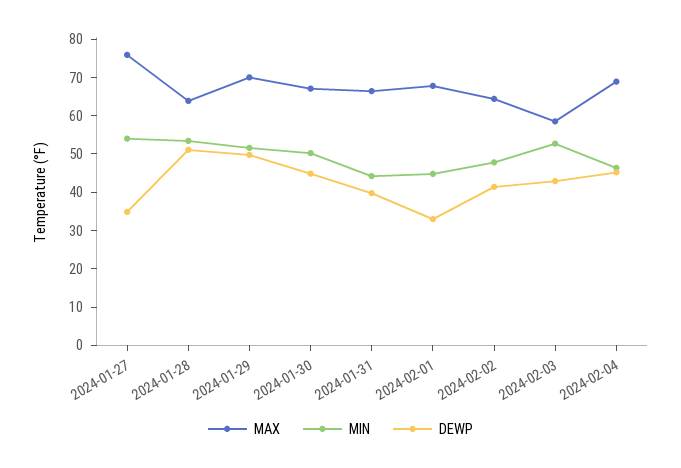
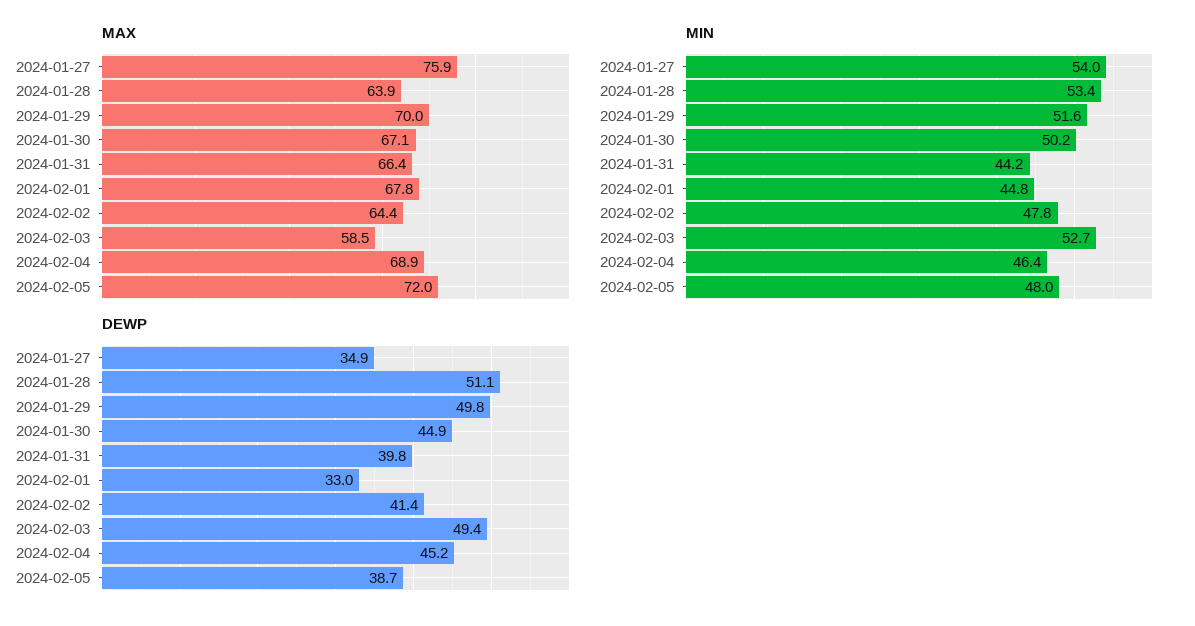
DEWP, 2024-02-03: 42.5 -> 49.4
MAX, 2024-02-05: none -> 72
MIN, 2024-02-05: none -> 48
DEWP, 2024-02-05: none -> 38.7

